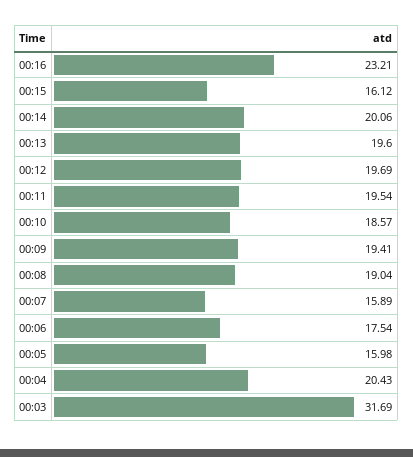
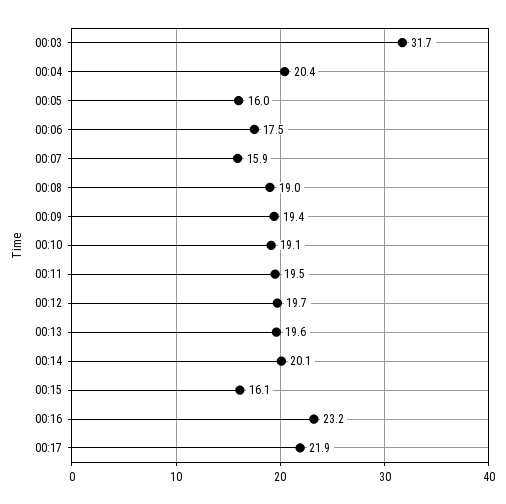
00:10: 18.57 -> 19.1
00:17: none -> 21.9

